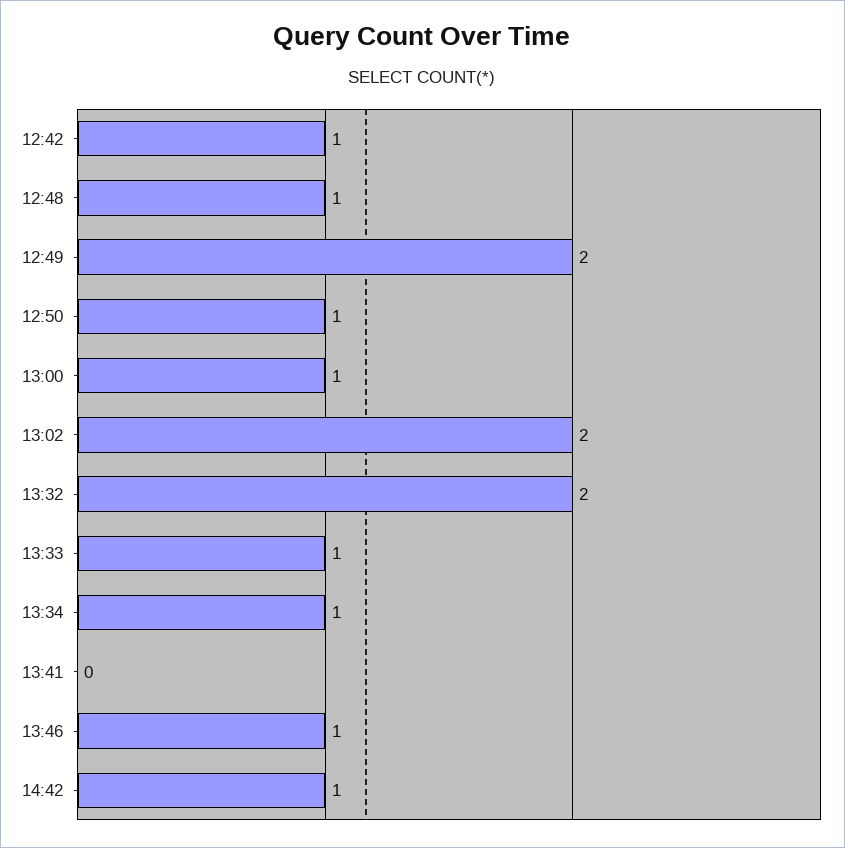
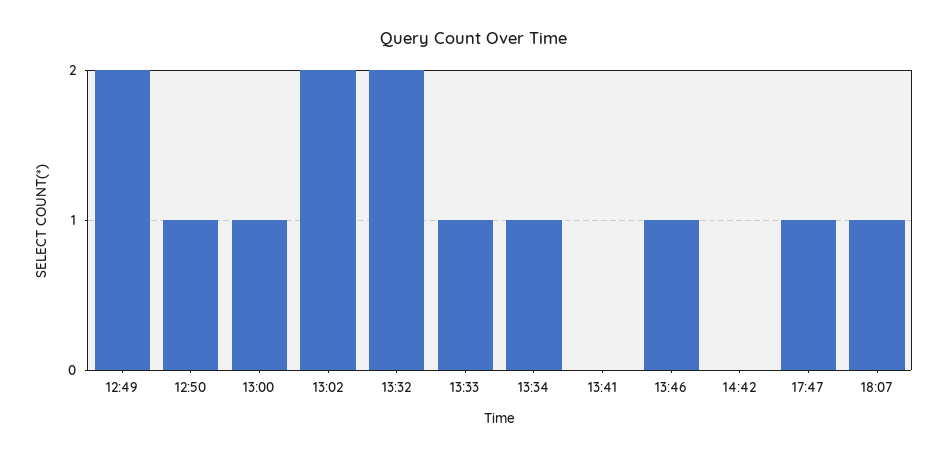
12:42: 1 -> none
12:48: 1 -> none
14:42: 1 -> 0
17:47: none -> 1
18:07: none -> 1

